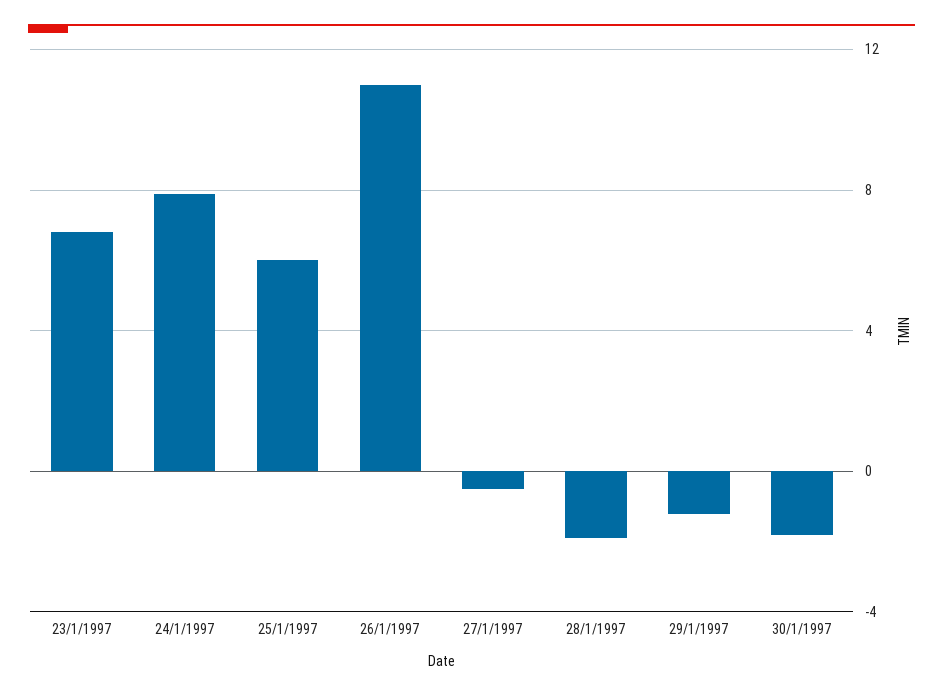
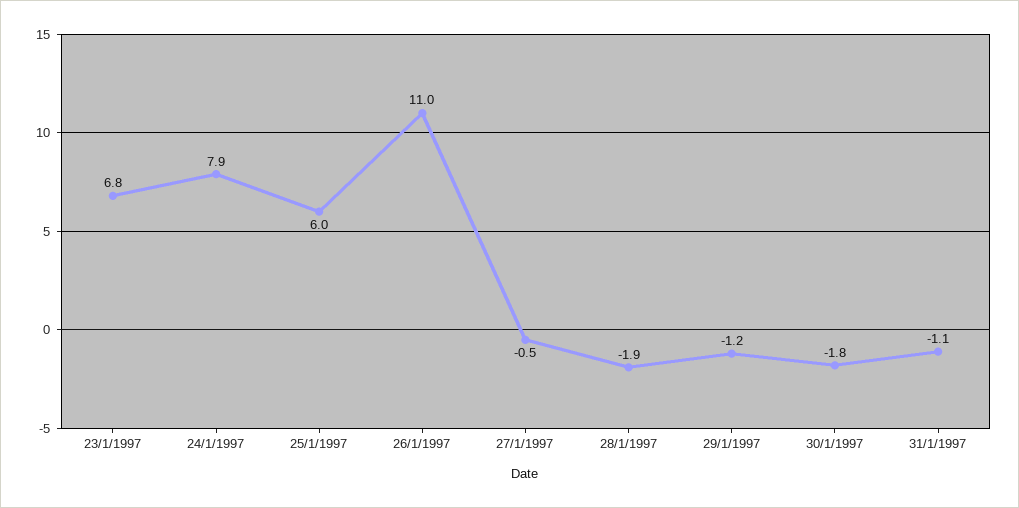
31/1/1997: none -> -1.1

